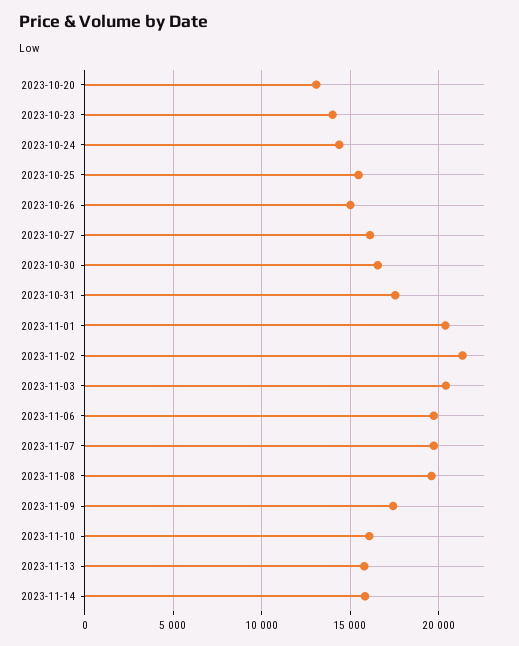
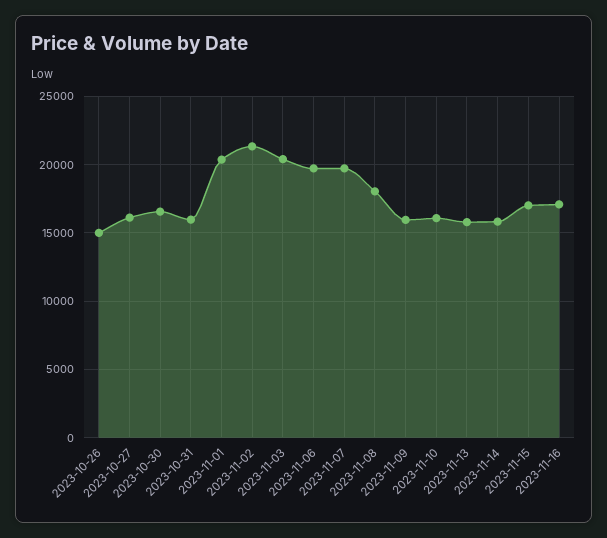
2023-10-20: 13000 -> none
2023-10-23: 14000 -> none
2023-10-24: 14500 -> none
2023-10-25: 15500 -> none
2023-10-31: 17500 -> 16000
2023-11-08: 19500 -> 18000
2023-11-09: 17500 -> 16000
2023-11-15: none -> 17000
2023-11-16: none -> 17000

